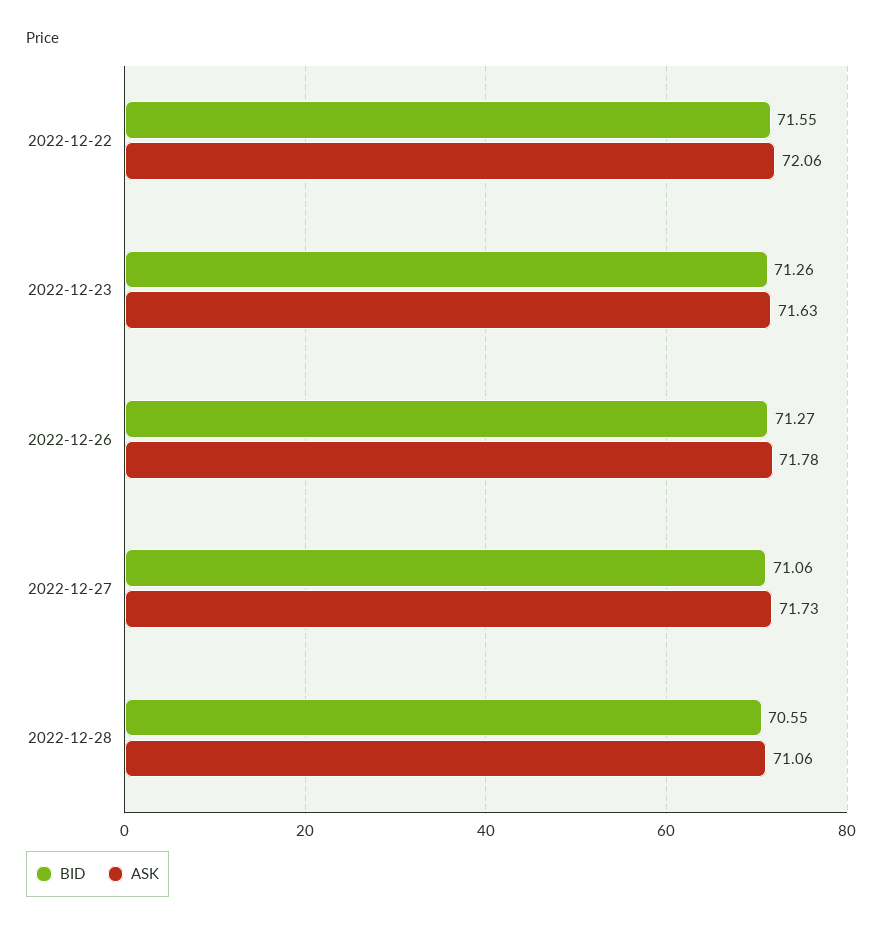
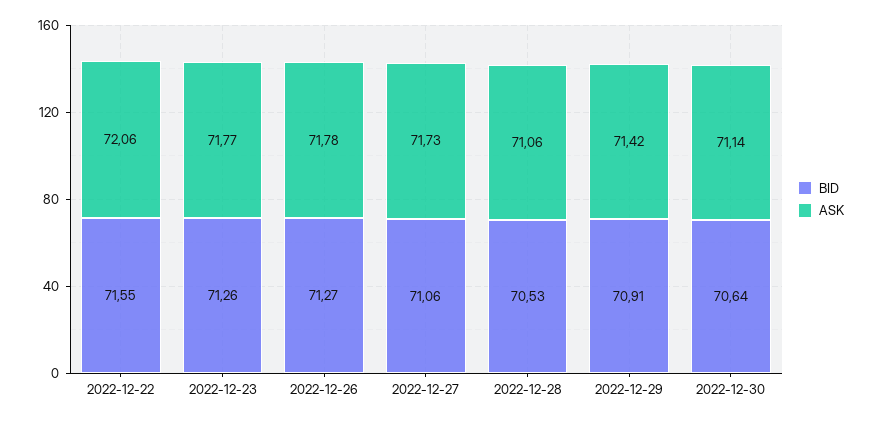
ASK, 2022-12-23: 71.63 -> 71.77
BID, 2022-12-28: 70.55 -> 70.53
BID, 2022-12-29: none -> 70.91
ASK, 2022-12-29: none -> 71.42
BID, 2022-12-30: none -> 70.64
ASK, 2022-12-30: none -> 71.14

